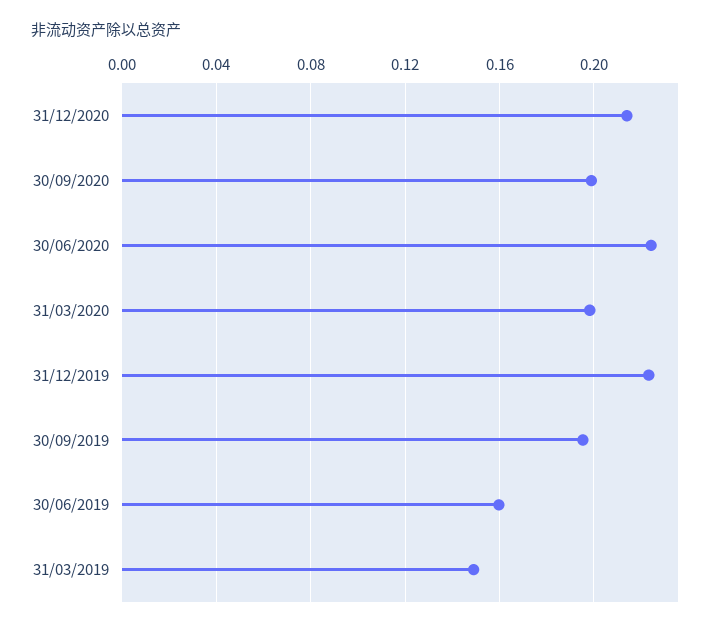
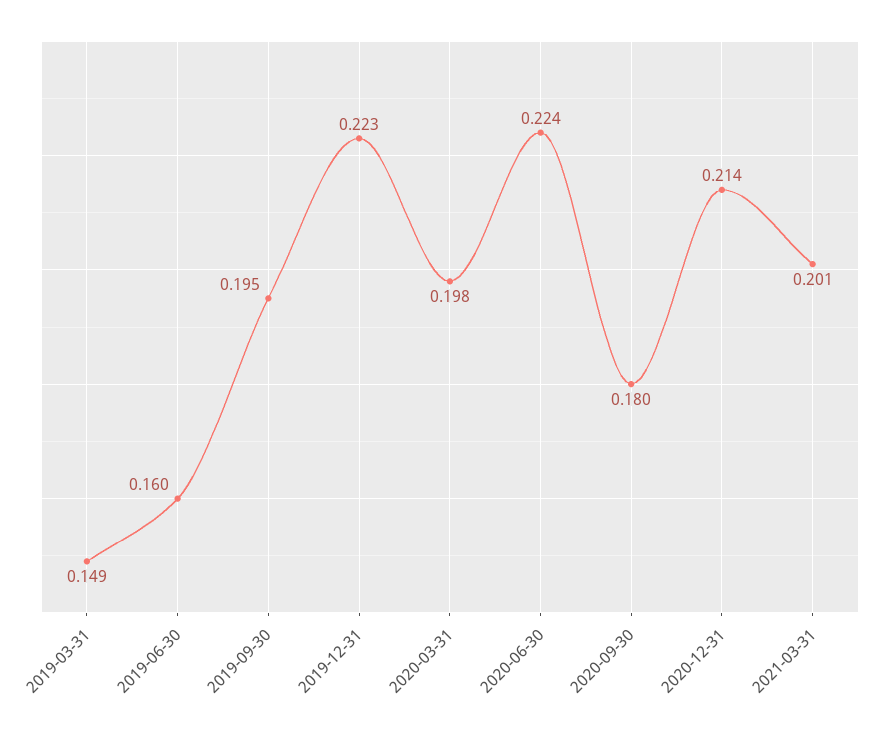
30/09/2020: 0.2 -> 0.18
2021-03-31: none -> 0.201

